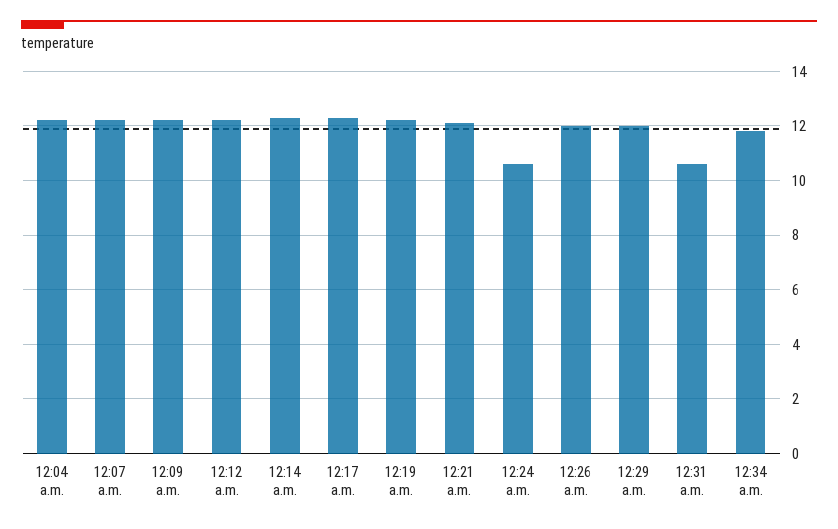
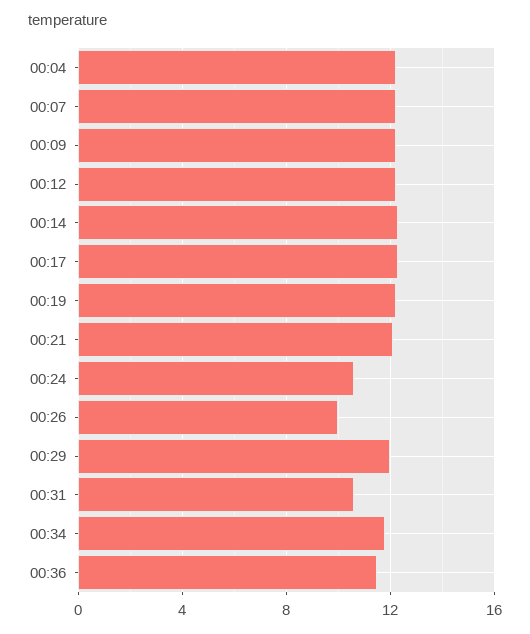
12:26 a.m.: 12 -> 10
00:36: none -> 11.5

